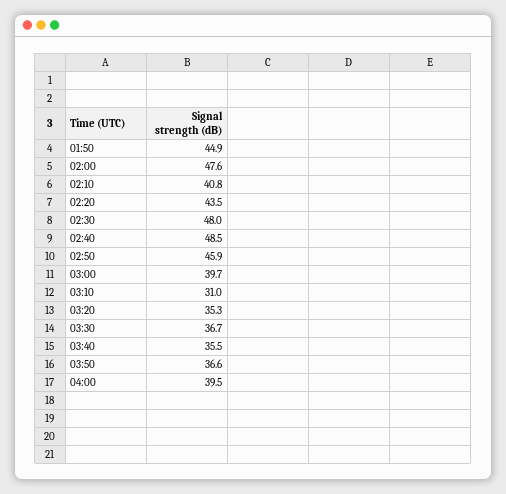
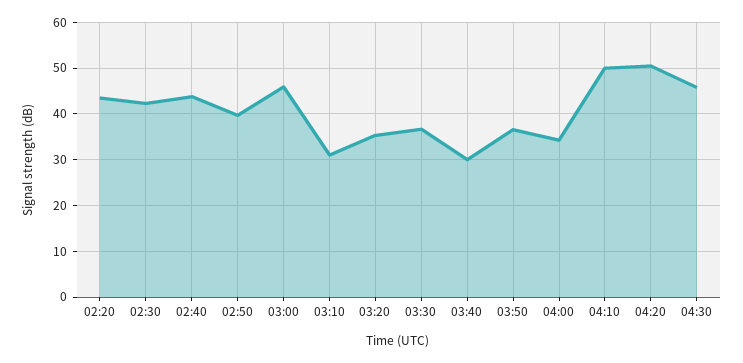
01:50: 44.9 -> none
02:00: 47.6 -> none
02:10: 40.8 -> none
02:30: 48 -> 42
02:40: 48.5 -> 44
02:50: 45.9 -> 40
03:00: 39.7 -> 46
03:40: 35.5 -> 30
04:00: 39.5 -> 34
04:10: none -> 50
04:20: none -> 50
04:30: none -> 46

